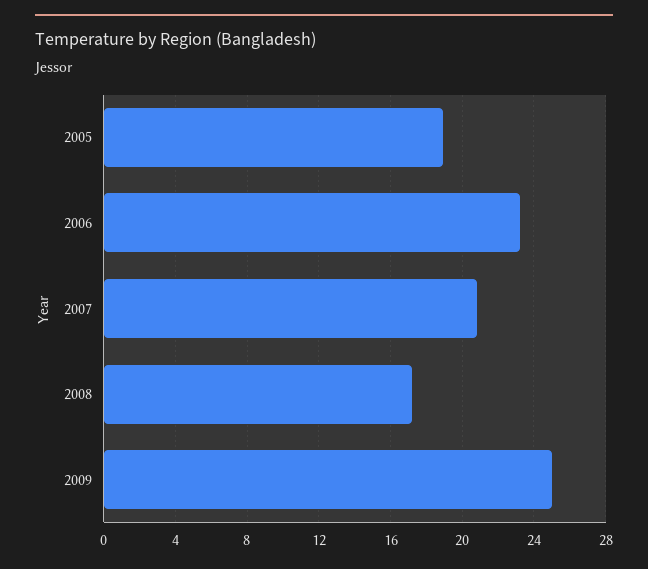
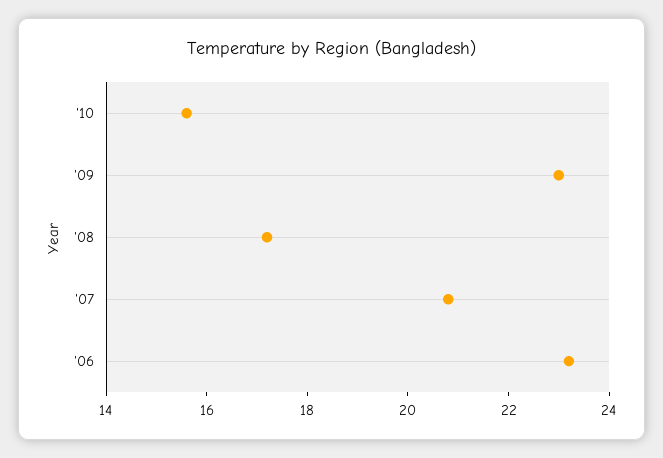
2005: 19 -> none
2009: 25 -> 23
'10: none -> 15.5

